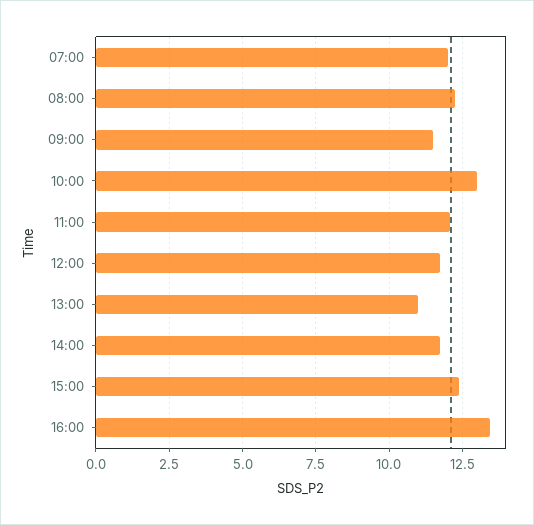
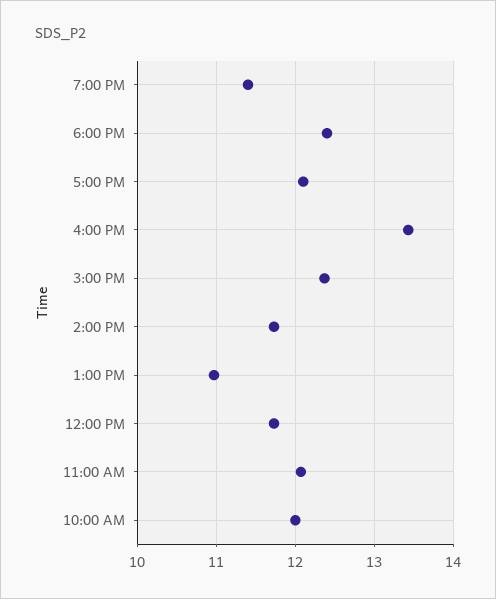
07:00: 12 -> none
08:00: 12.25 -> none
09:00: 11.5 -> none
10:00: 13 -> 12
7:00 PM: none -> 11.4
6:00 PM: none -> 12.4
5:00 PM: none -> 12.1

